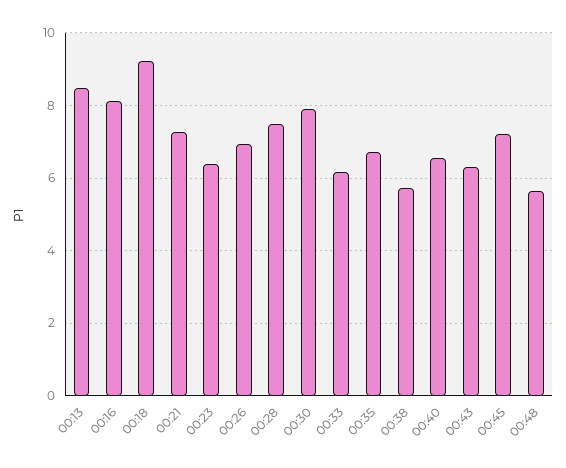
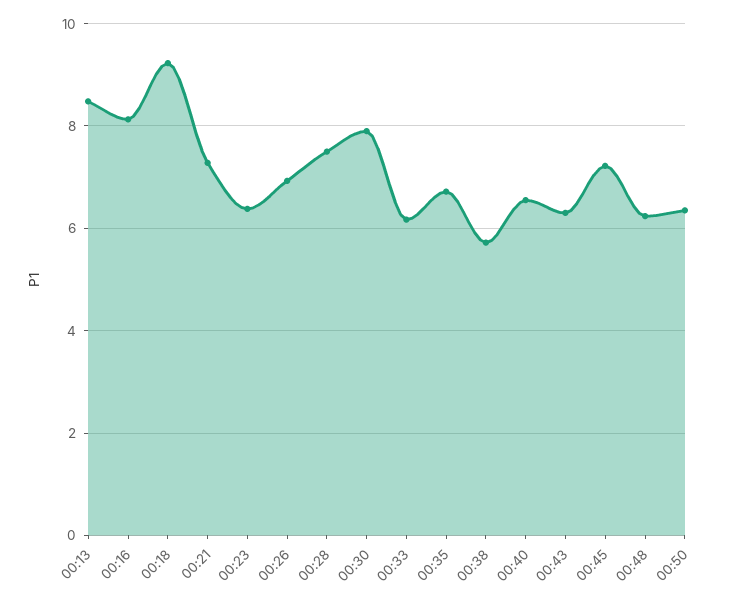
00:48: 5.6 -> 6.2
00:50: none -> 6.4

